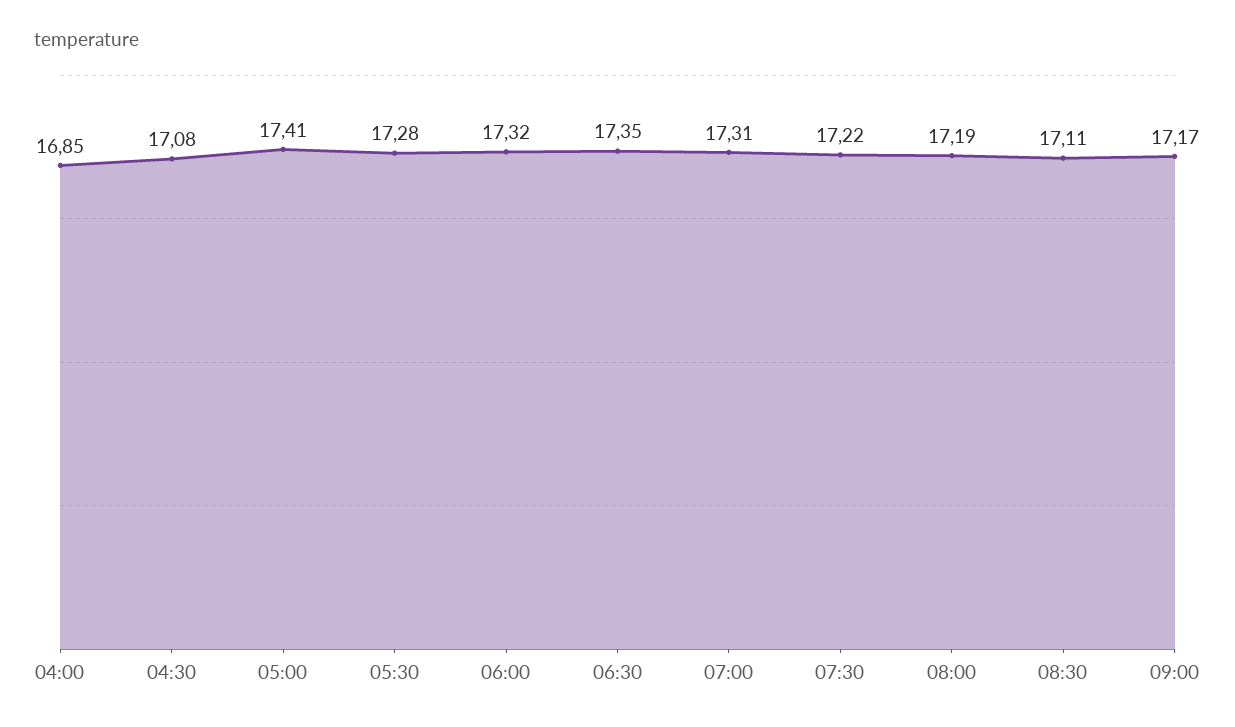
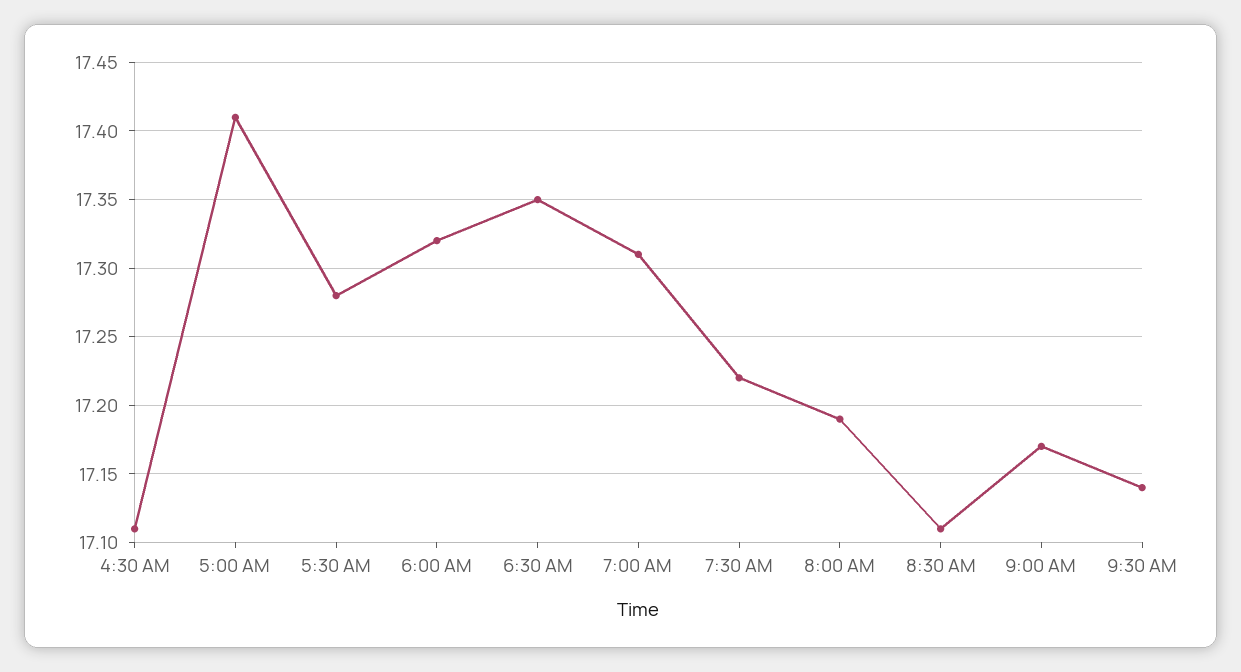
04:00: 16.85 -> none
04:30: 17.08 -> 17.11
9:30 AM: none -> 17.14

